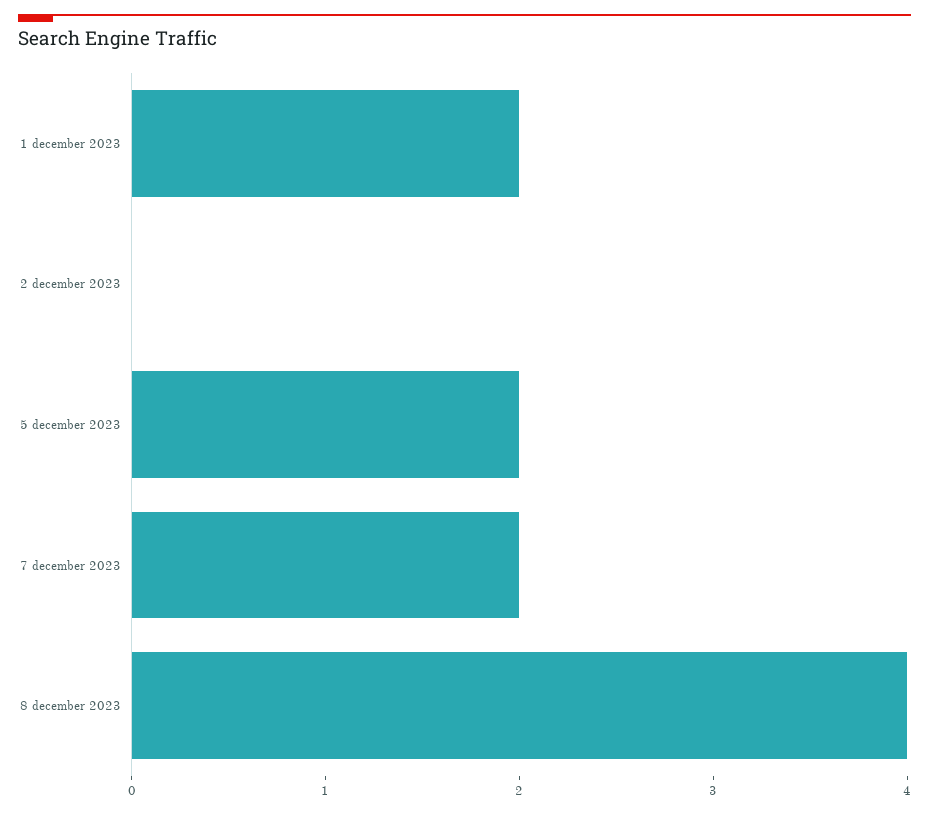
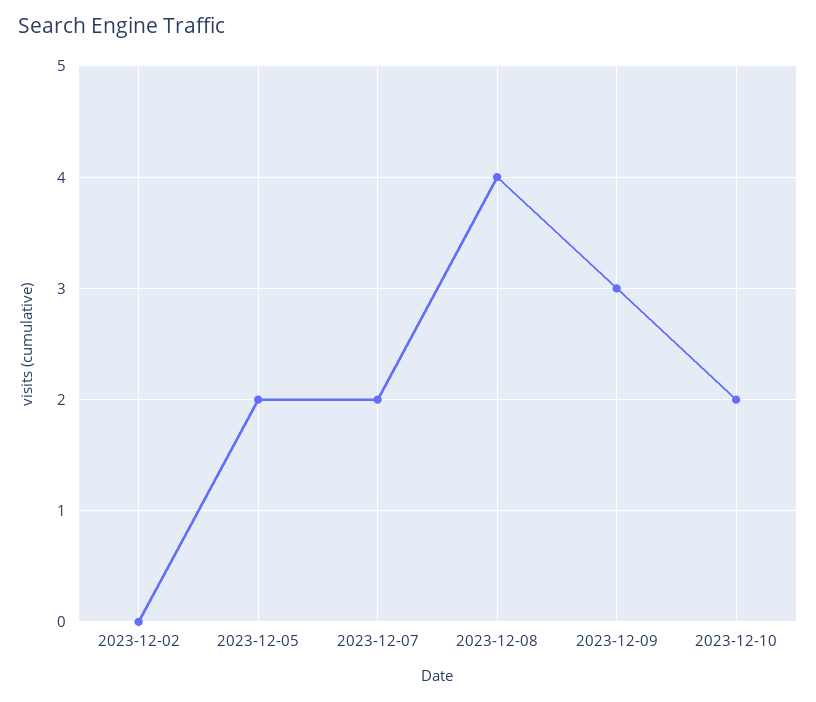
1 december 2023: 2 -> none
2023-12-09: none -> 3
2023-12-10: none -> 2

